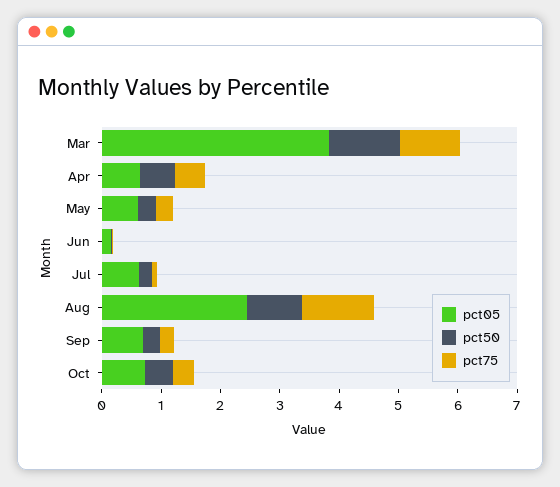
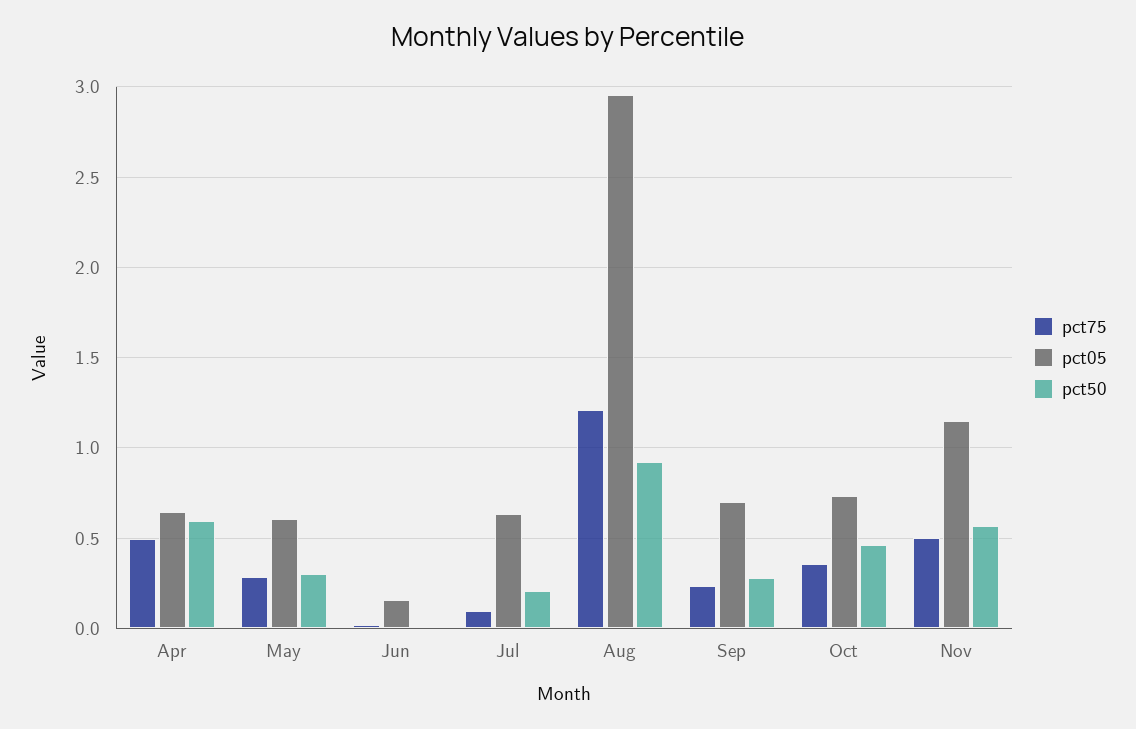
pct05, Mar: 3.8 -> none
pct50, Mar: 1.2 -> none
pct75, Mar: 1 -> none
pct05, Aug: 2.4 -> 2.95
pct75, Nov: none -> 0.5
pct05, Nov: none -> 1.15
pct50, Nov: none -> 0.55

